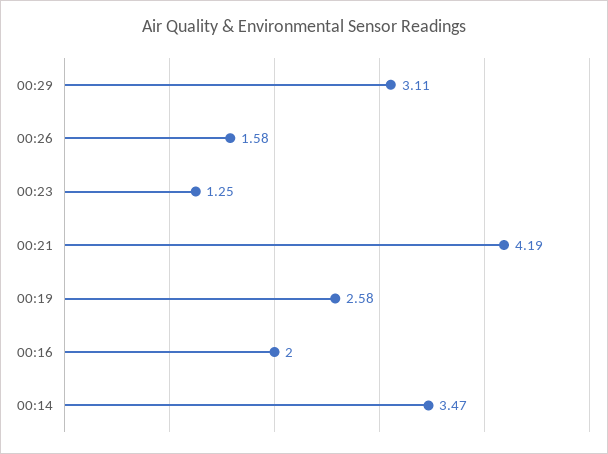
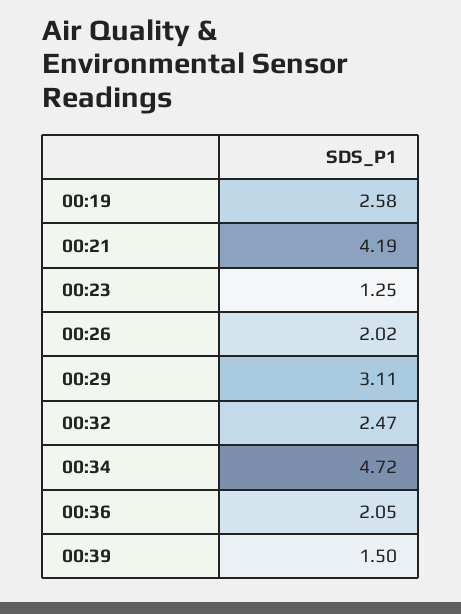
00:26: 1.58 -> 2.02
00:16: 2 -> none
00:14: 3.47 -> none
00:32: none -> 2.47
00:34: none -> 4.72
00:36: none -> 2.05
00:39: none -> 1.5

